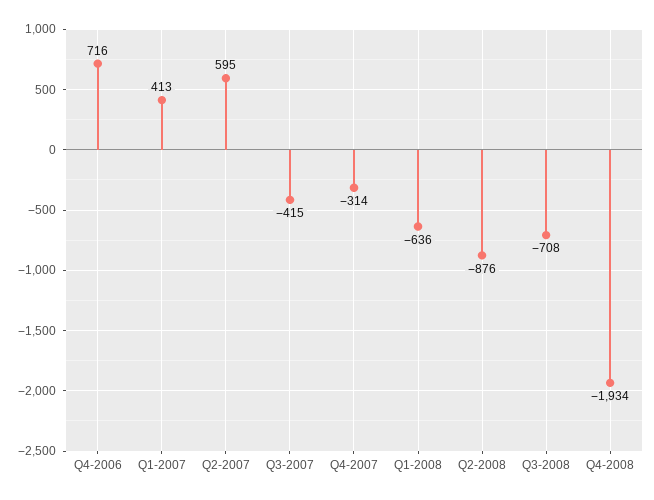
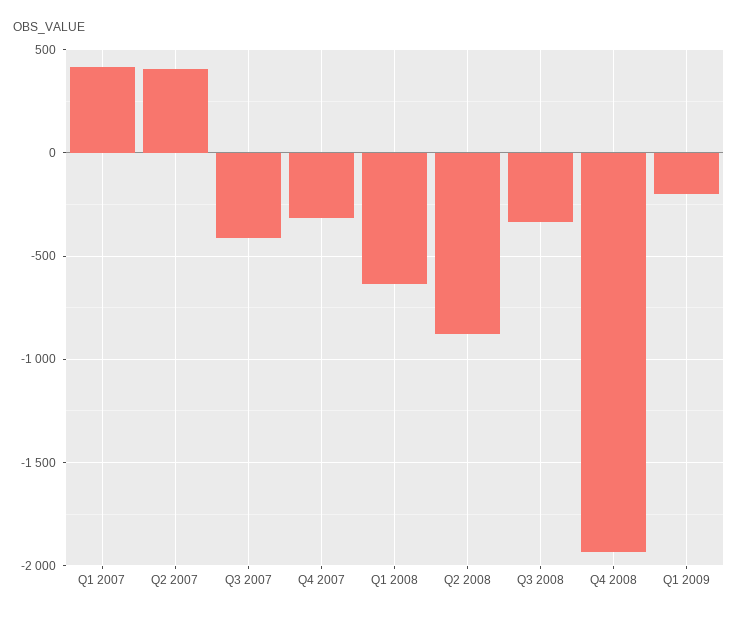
Q4-2006: 716 -> none
Q2-2007: 595 -> 400
Q3-2008: -708 -> -350
Q1 2009: none -> -200

